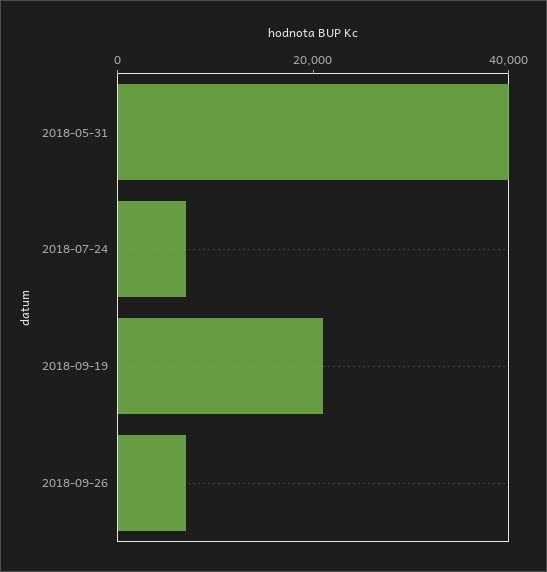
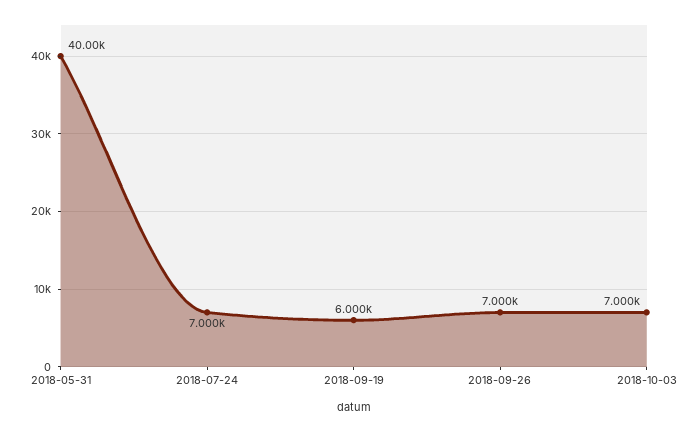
2018-09-19: 20000 -> 6000
2018-10-03: none -> 7000

